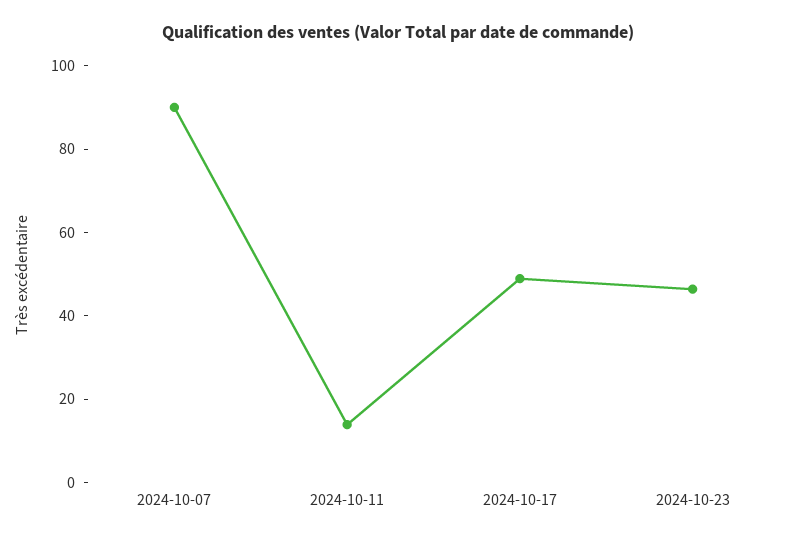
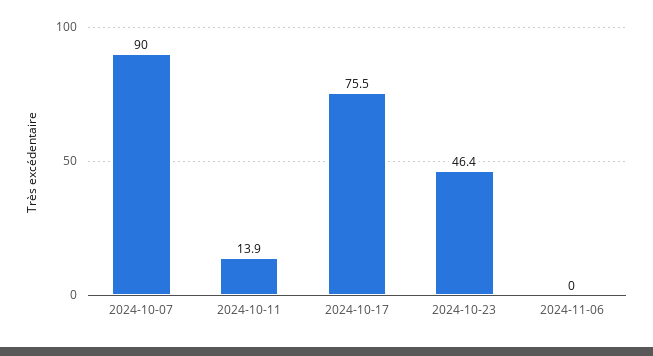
2024-10-17: 50 -> 75.5
2024-11-06: none -> 0

